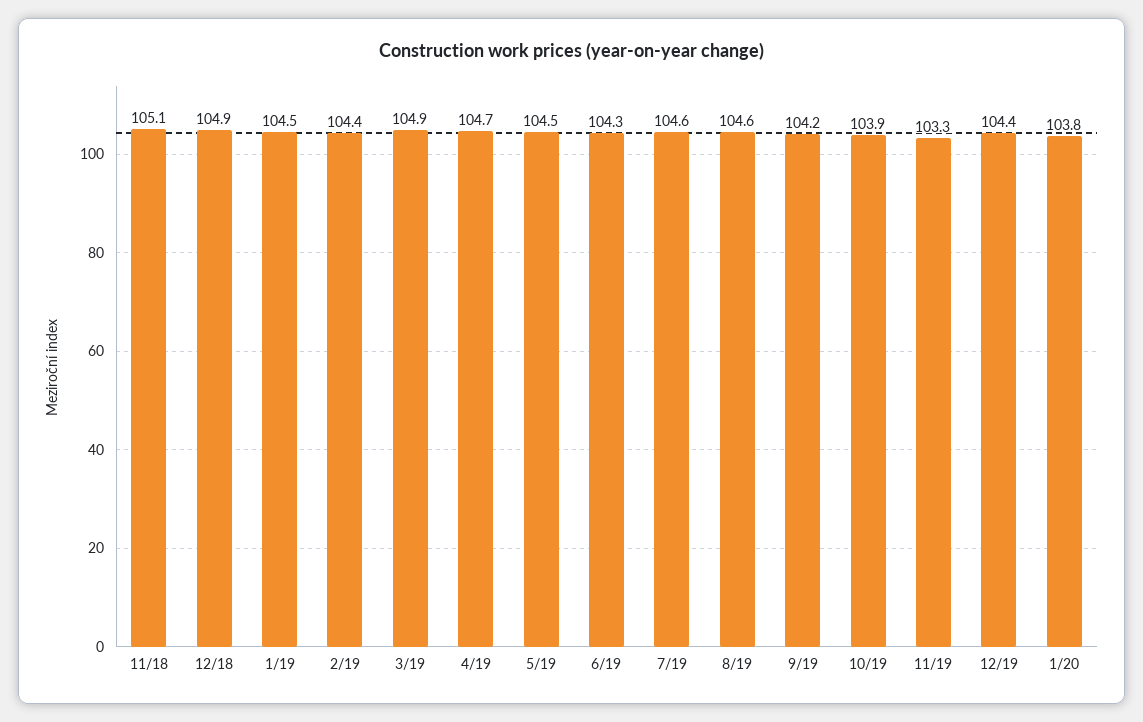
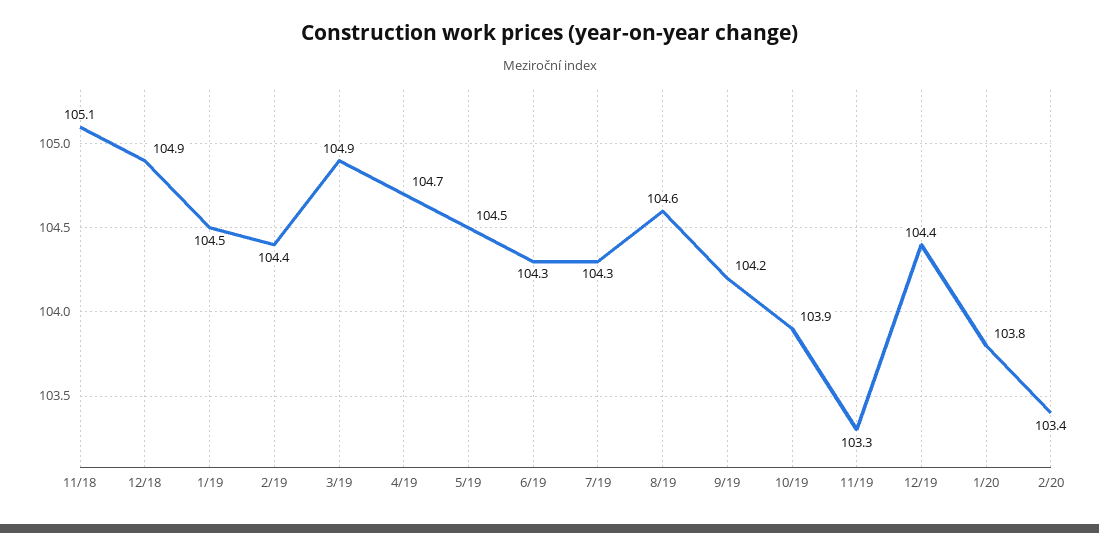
7/19: 104.6 -> 104.3
2/20: none -> 103.4

